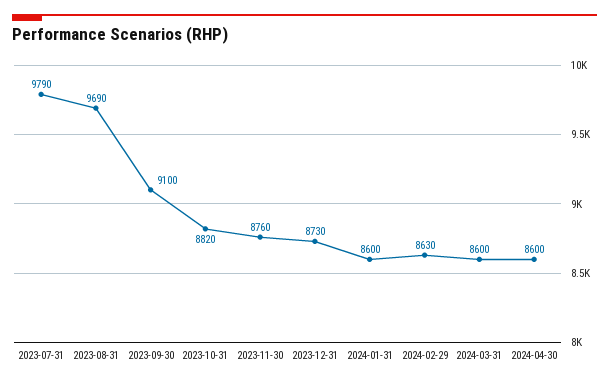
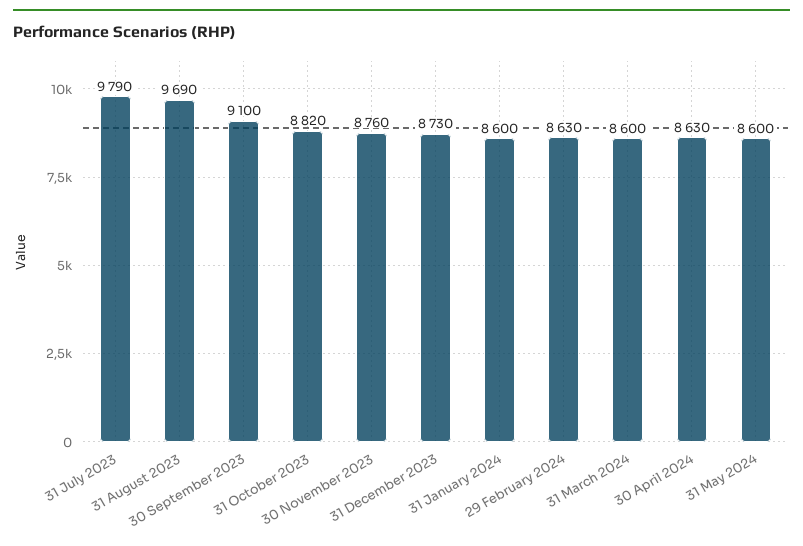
2024-04-30: 8600 -> 8630
31 May 2024: none -> 8600

